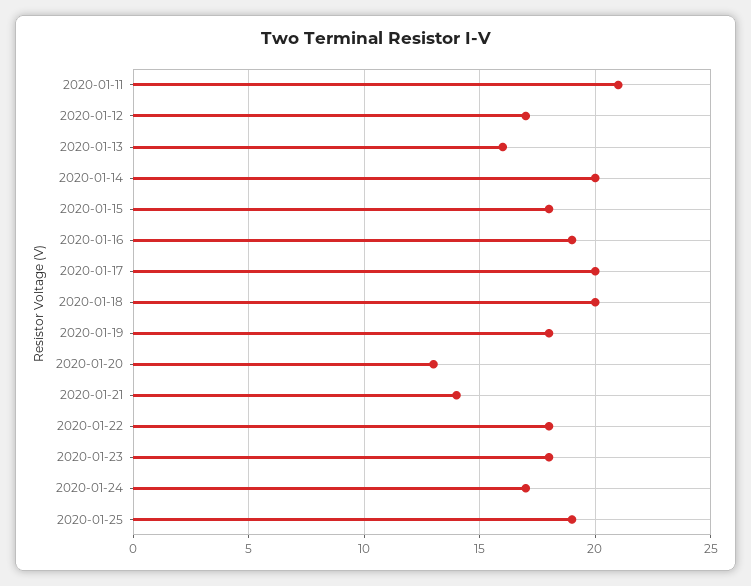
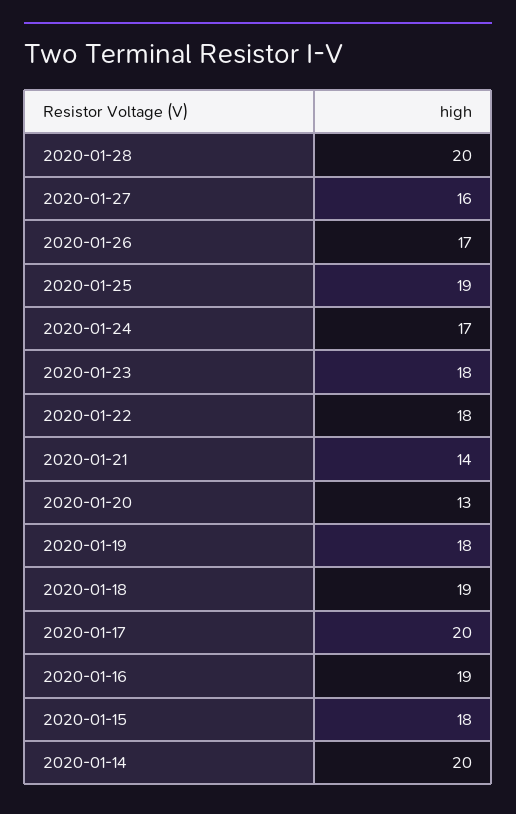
2020-01-11: 21 -> none
2020-01-12: 17 -> none
2020-01-13: 16 -> none
2020-01-18: 20 -> 19
2020-01-28: none -> 20
2020-01-27: none -> 16
2020-01-26: none -> 17

